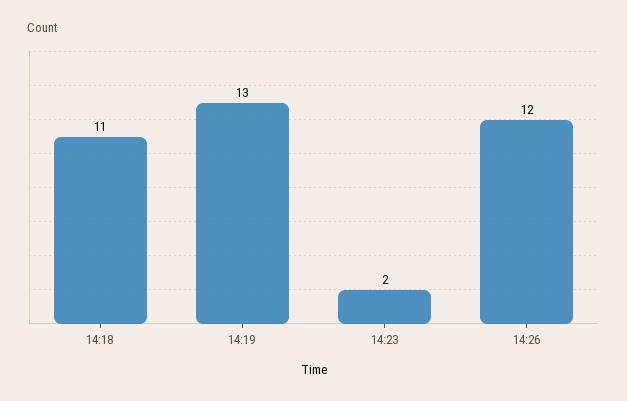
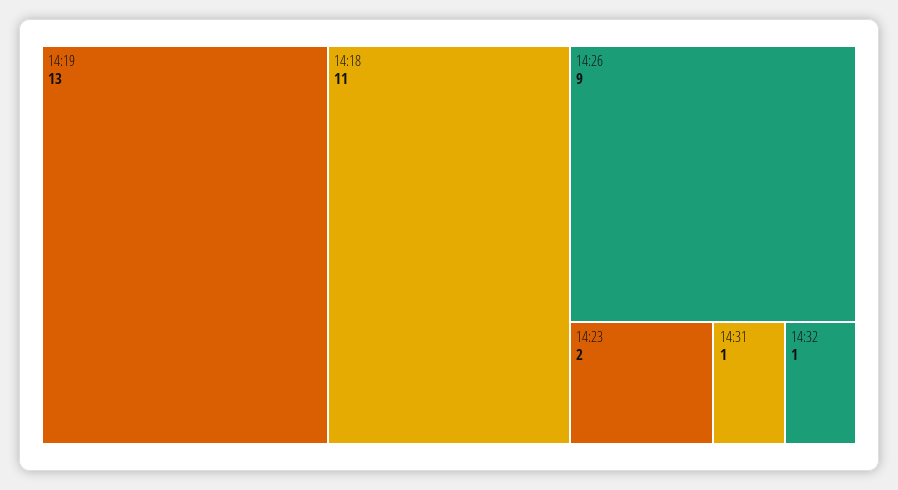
14:26: 12 -> 9
14:31: none -> 1
14:32: none -> 1

